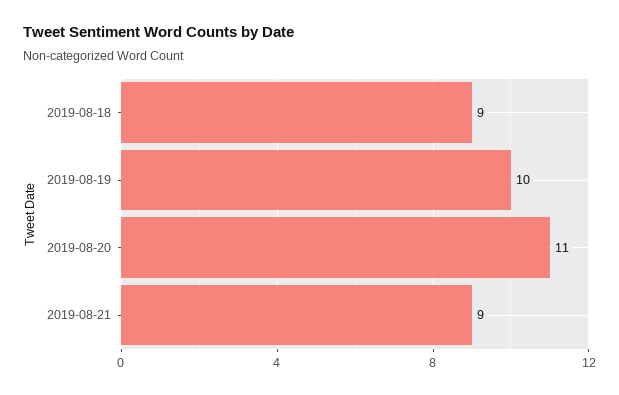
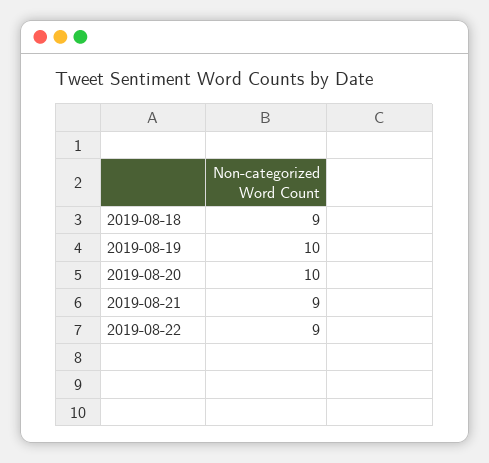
2019-08-20: 11 -> 10
2019-08-22: none -> 9

